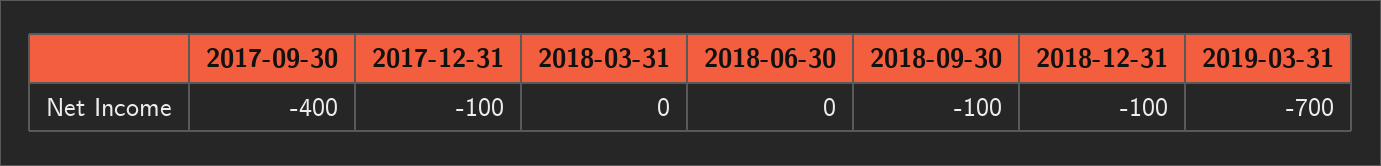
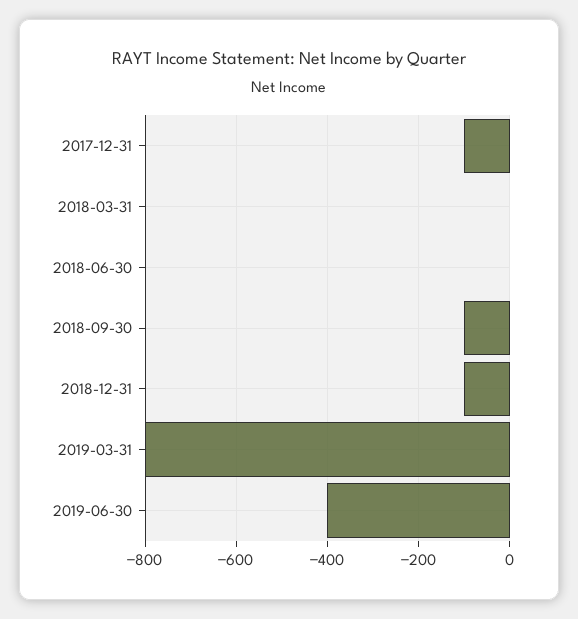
2017-09-30: -400 -> none
2019-03-31: -700 -> -800
2019-06-30: none -> -400

